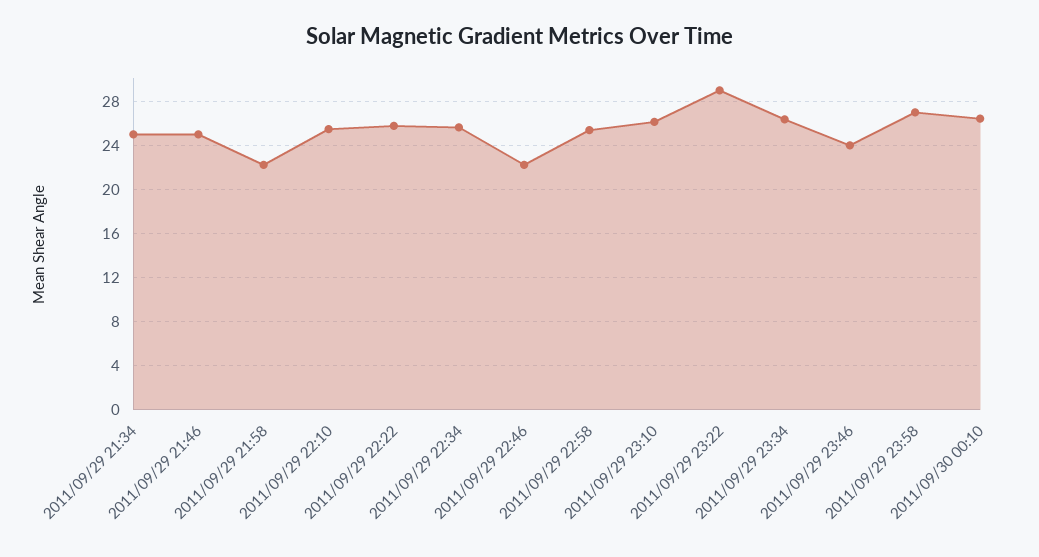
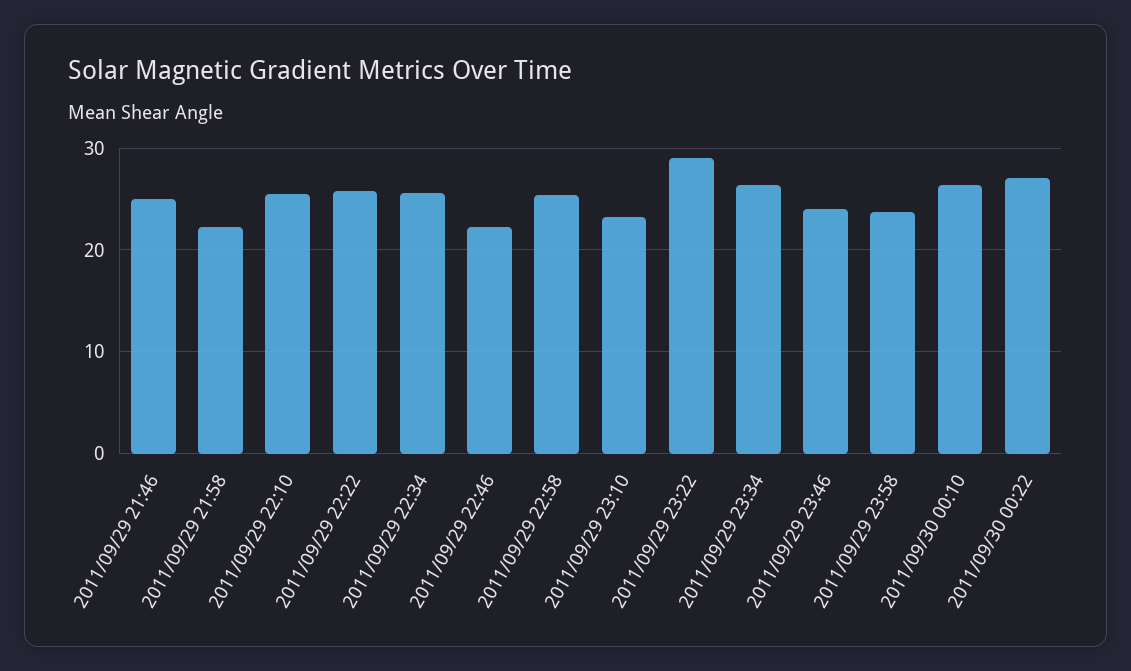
2011/09/29 21:34: 25 -> none
2011/09/29 23:10: 26 -> 23
2011/09/29 23:58: 27 -> 24
2011/09/30 00:22: none -> 27

